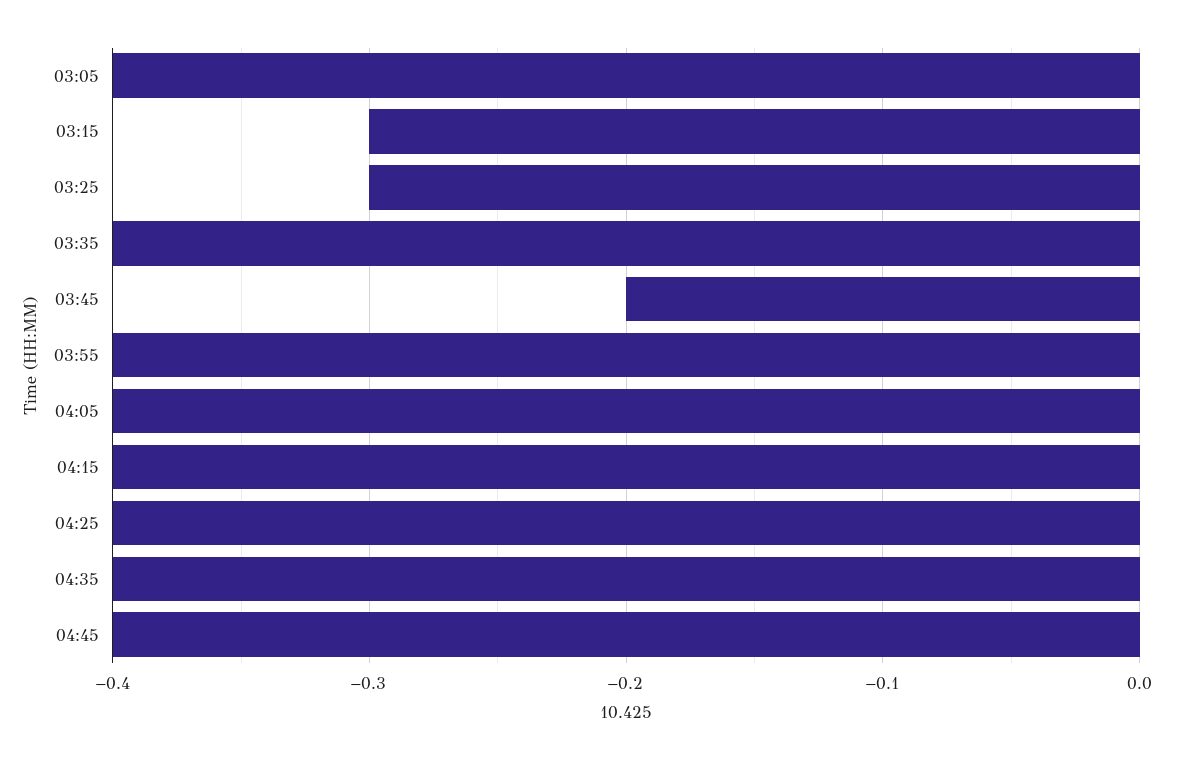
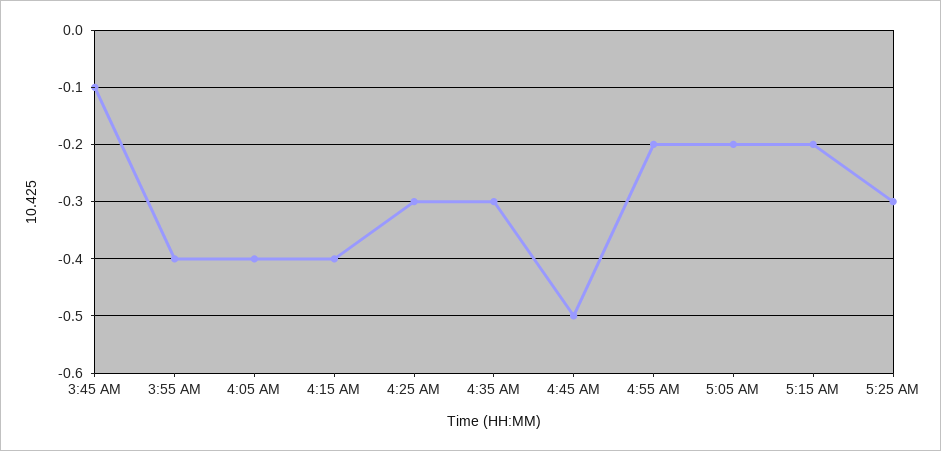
03:05: -0.4 -> none
03:15: -0.3 -> none
03:25: -0.3 -> none
03:35: -0.4 -> none
03:45: -0.2 -> -0.1
04:25: -0.4 -> -0.3
04:35: -0.4 -> -0.3
04:45: -0.4 -> -0.5
4:55 AM: none -> -0.2
5:05 AM: none -> -0.2
5:15 AM: none -> -0.2
5:25 AM: none -> -0.3

